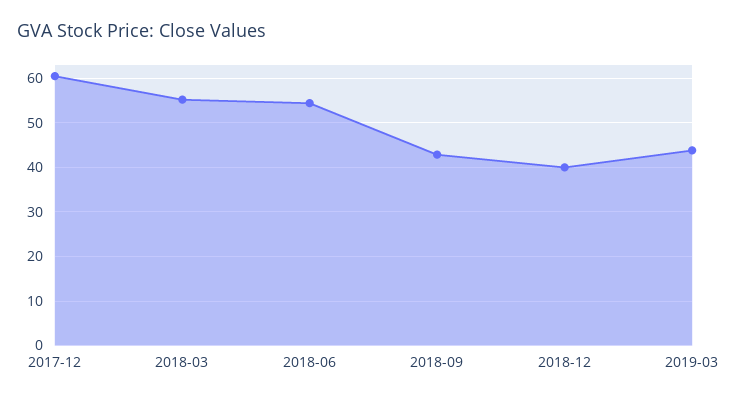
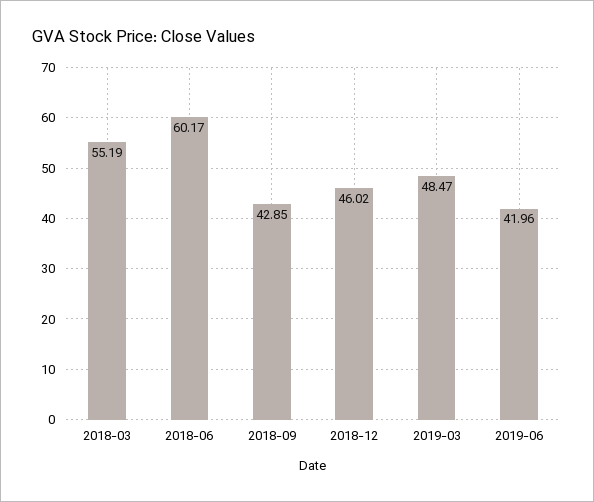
2017-12: 60 -> none
2018-06: 54 -> 60.17
2018-12: 40 -> 46.02
2019-03: 44 -> 48.47
2019-06: none -> 41.96

